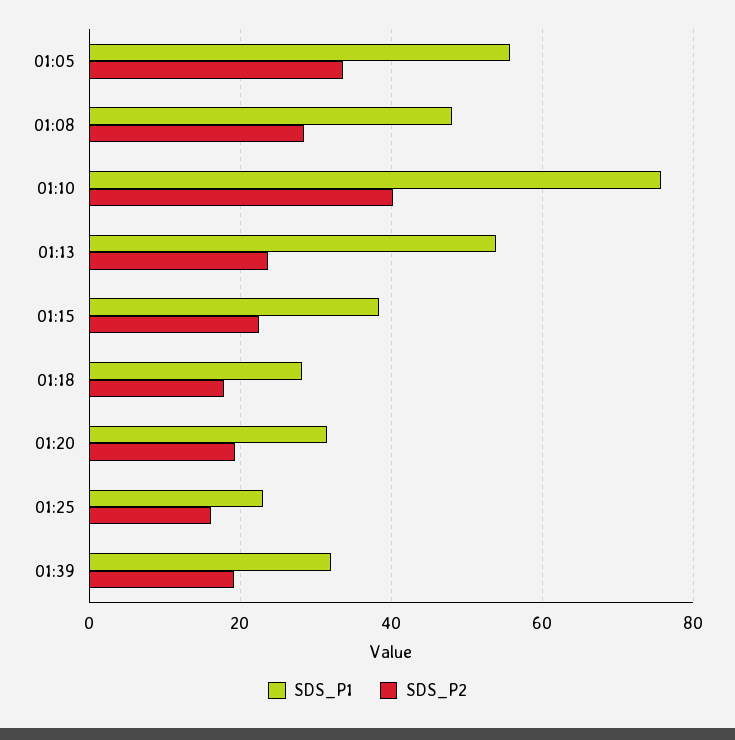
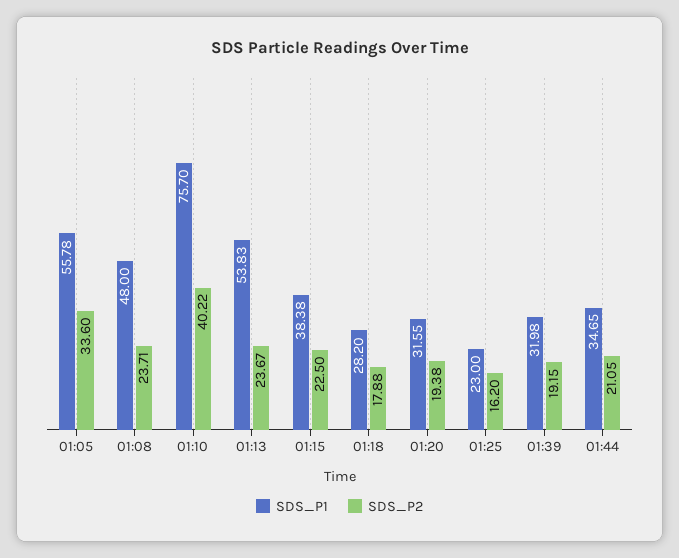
SDS_P2, 01:08: 28 -> 23.71
SDS_P1, 01:44: none -> 34.65
SDS_P2, 01:44: none -> 21.05

